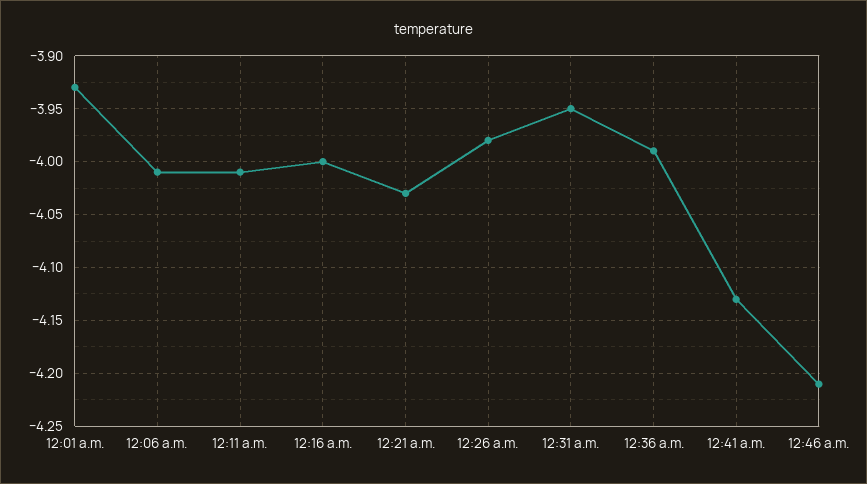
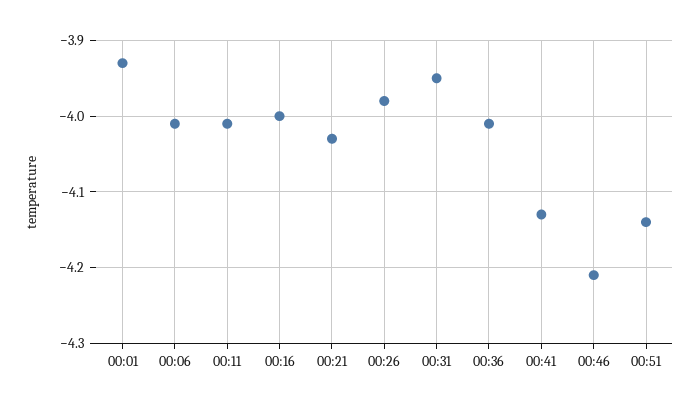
12:36 a.m.: -3.99 -> -4.01
00:51: none -> -4.14

